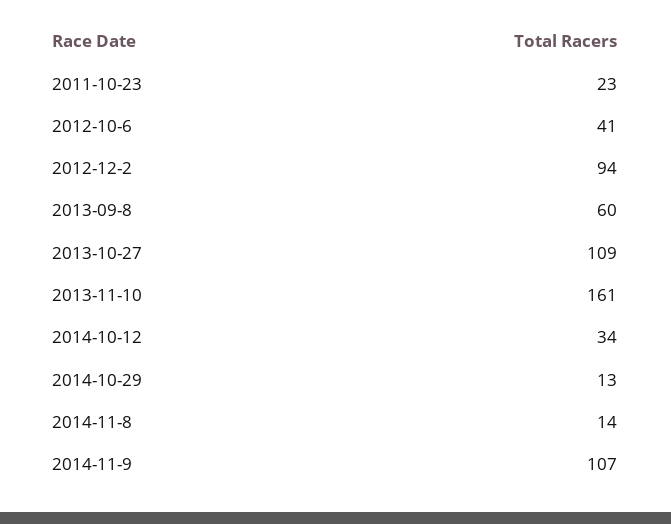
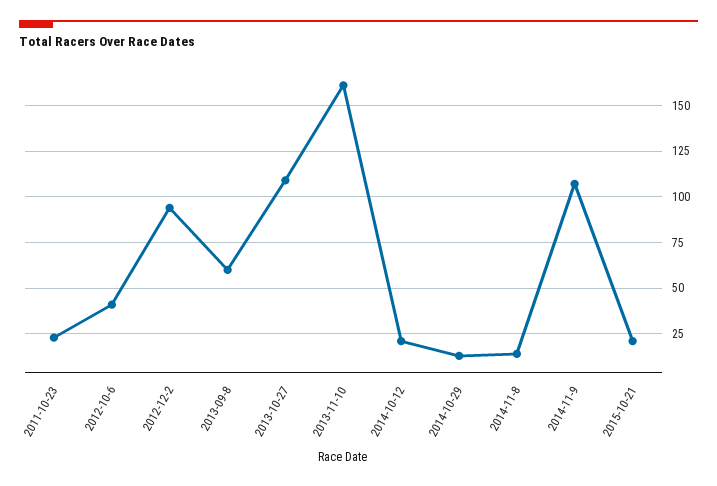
2014-10-12: 34 -> 20
2015-10-21: none -> 20

